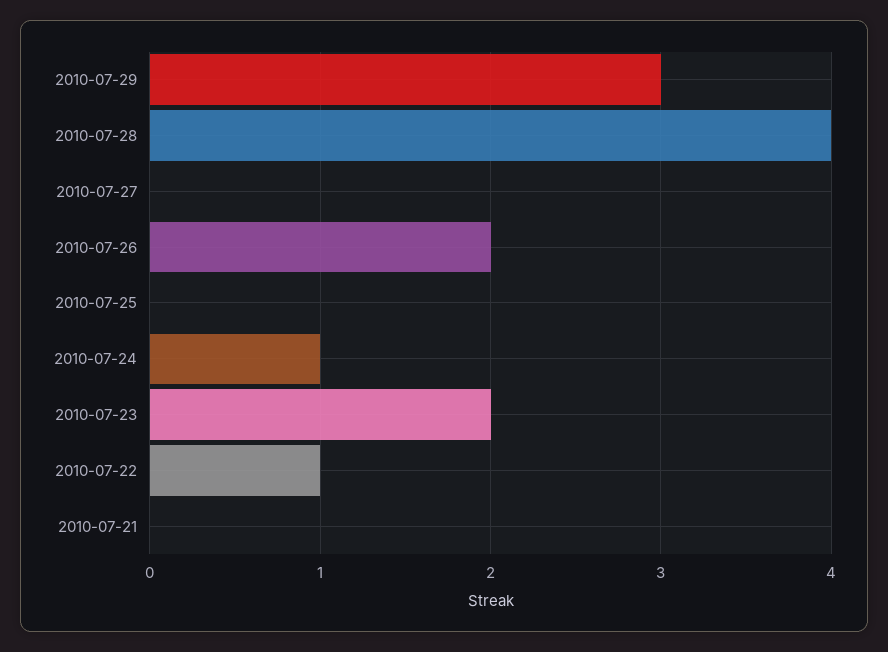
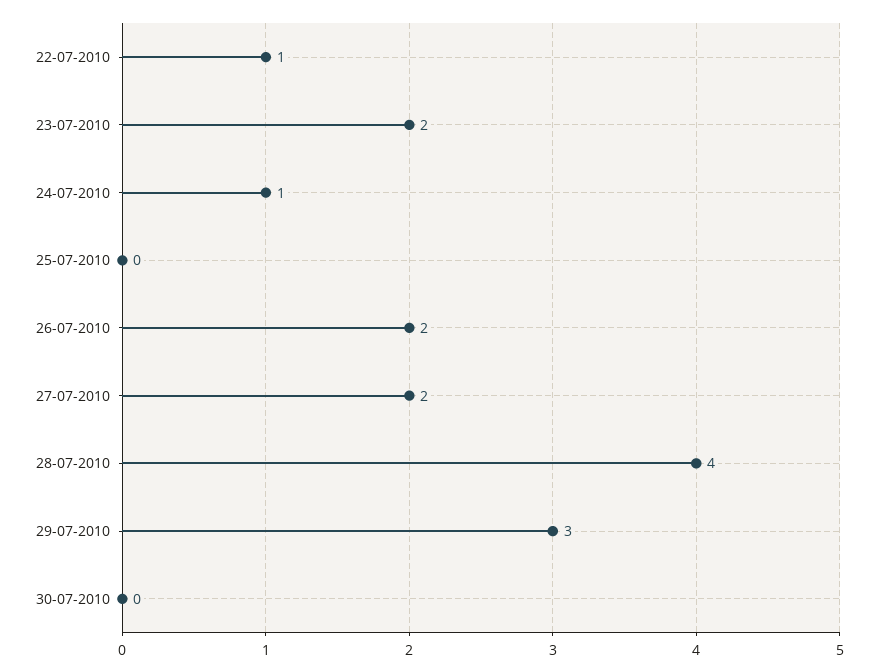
2010-07-27: 0 -> 2
2010-07-21: 0 -> none
30-07-2010: none -> 0

